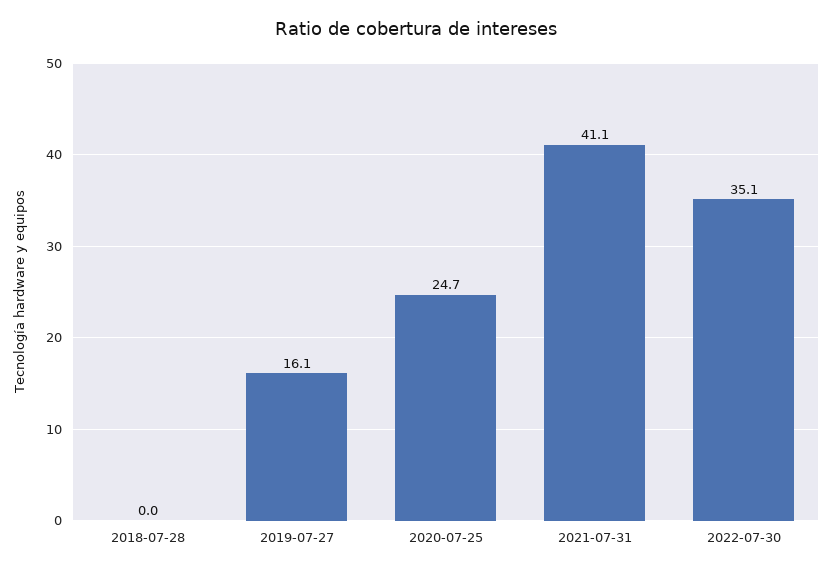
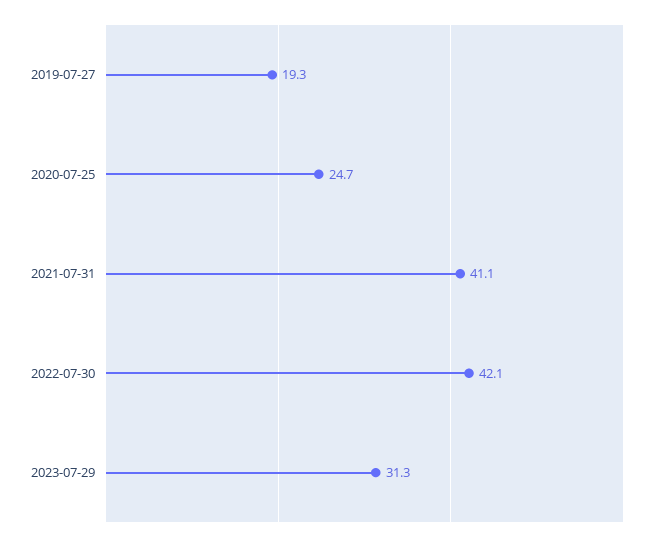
2018-07-28: 0 -> none
2019-07-27: 16.1 -> 19.3
2022-07-30: 35.1 -> 42.1
2023-07-29: none -> 31.3

